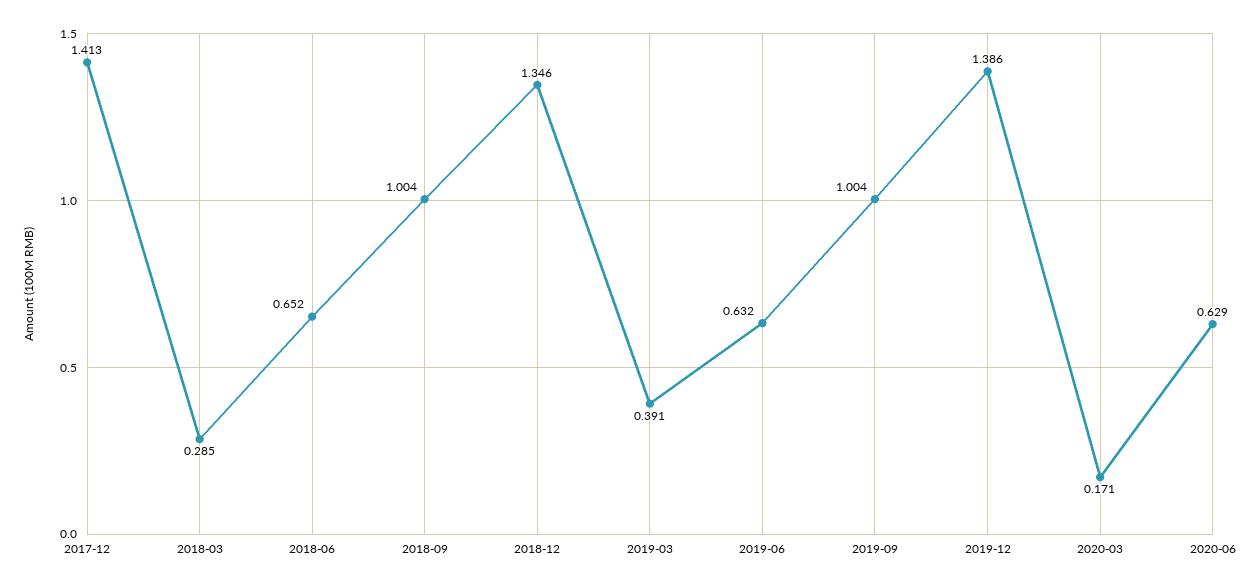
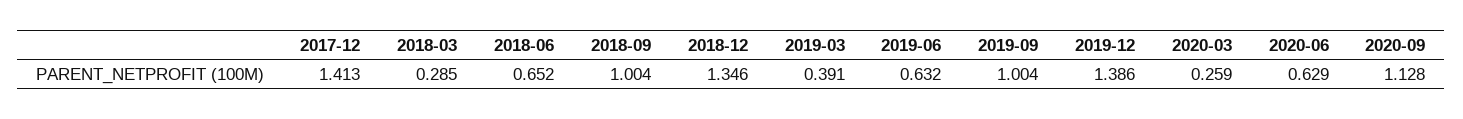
2020-03: 0.171 -> 0.259
2020-09: none -> 1.128

